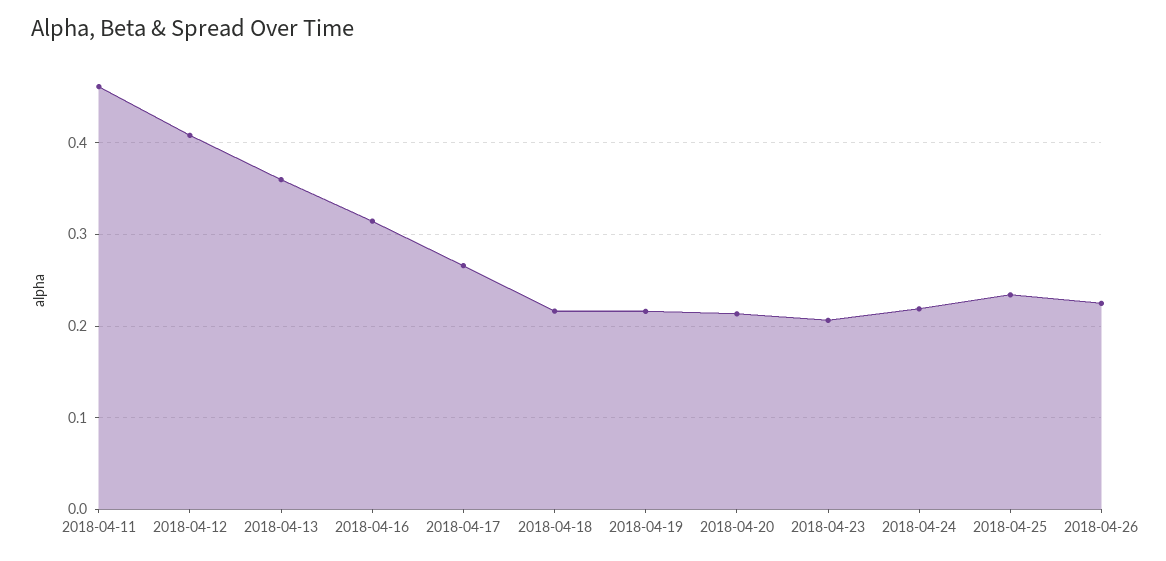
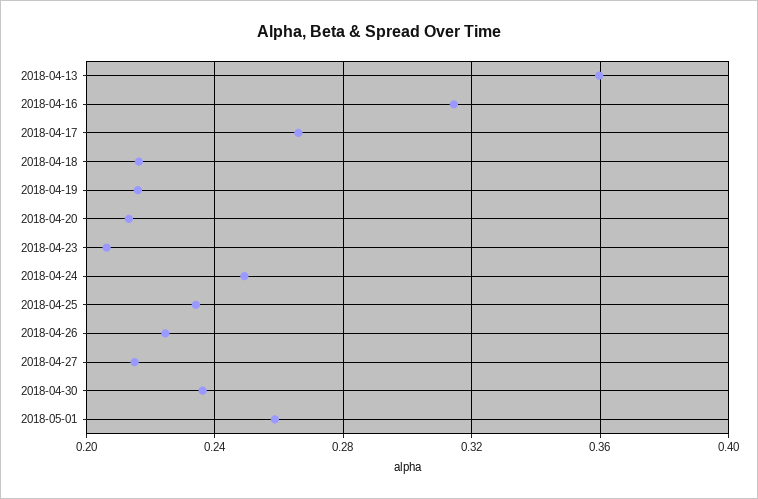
2018-04-11: 0.46 -> none
2018-04-12: 0.41 -> none
2018-04-24: 0.22 -> 0.25
2018-04-27: none -> 0.215
2018-04-30: none -> 0.235
2018-05-01: none -> 0.26

